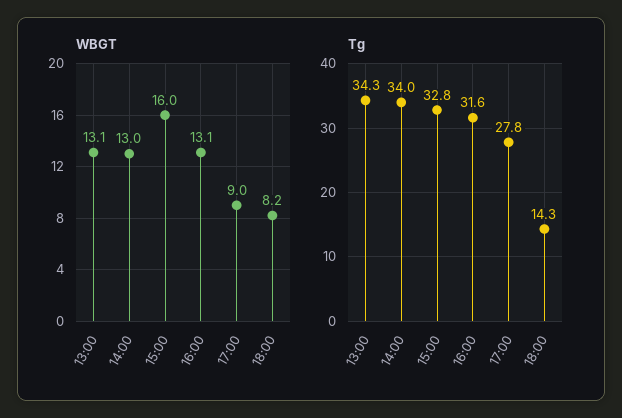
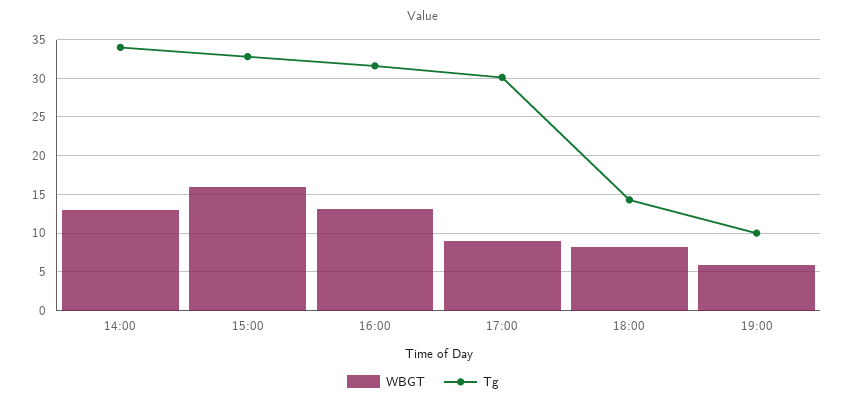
WBGT, 13:00: 13.1 -> none
Tg, 13:00: 34.3 -> none
Tg, 17:00: 27.8 -> 30
WBGT, 19:00: none -> 6
Tg, 19:00: none -> 10

